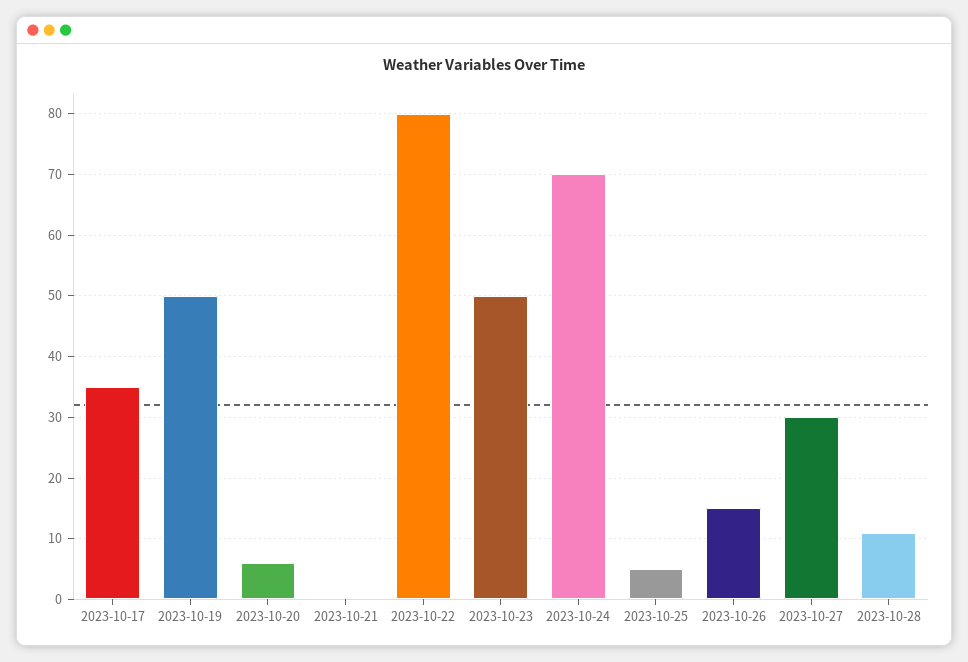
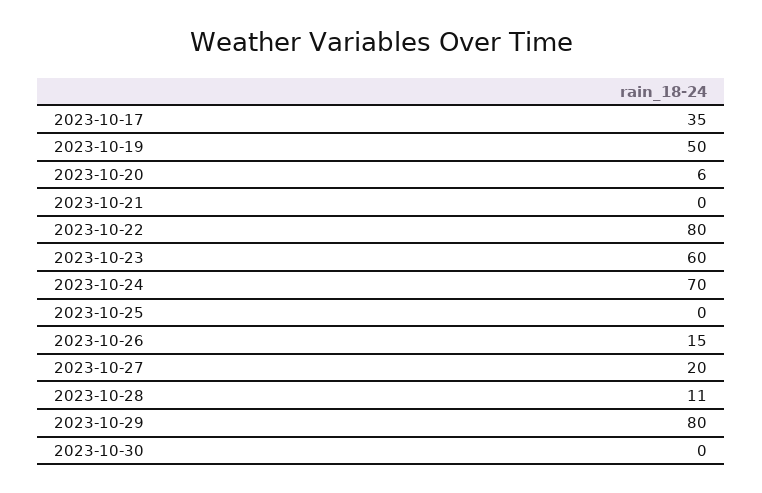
2023-10-23: 50 -> 60
2023-10-25: 5 -> 0
2023-10-27: 30 -> 20
2023-10-29: none -> 80
2023-10-30: none -> 0

